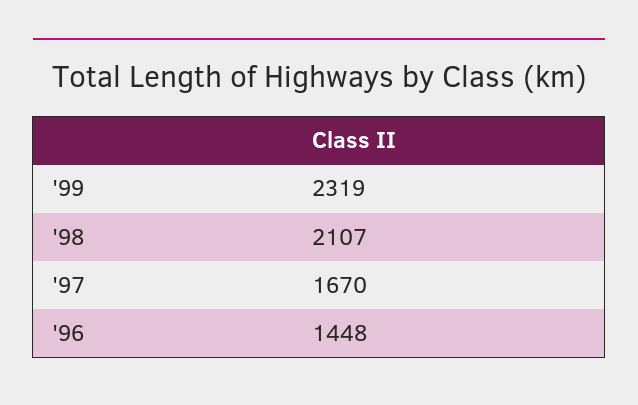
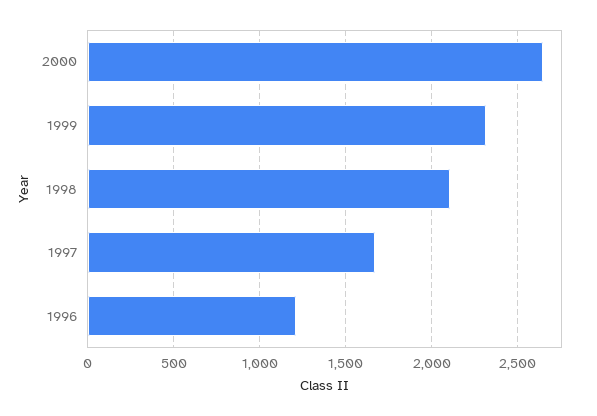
'96: 1448 -> 1200
2000: none -> 2650

